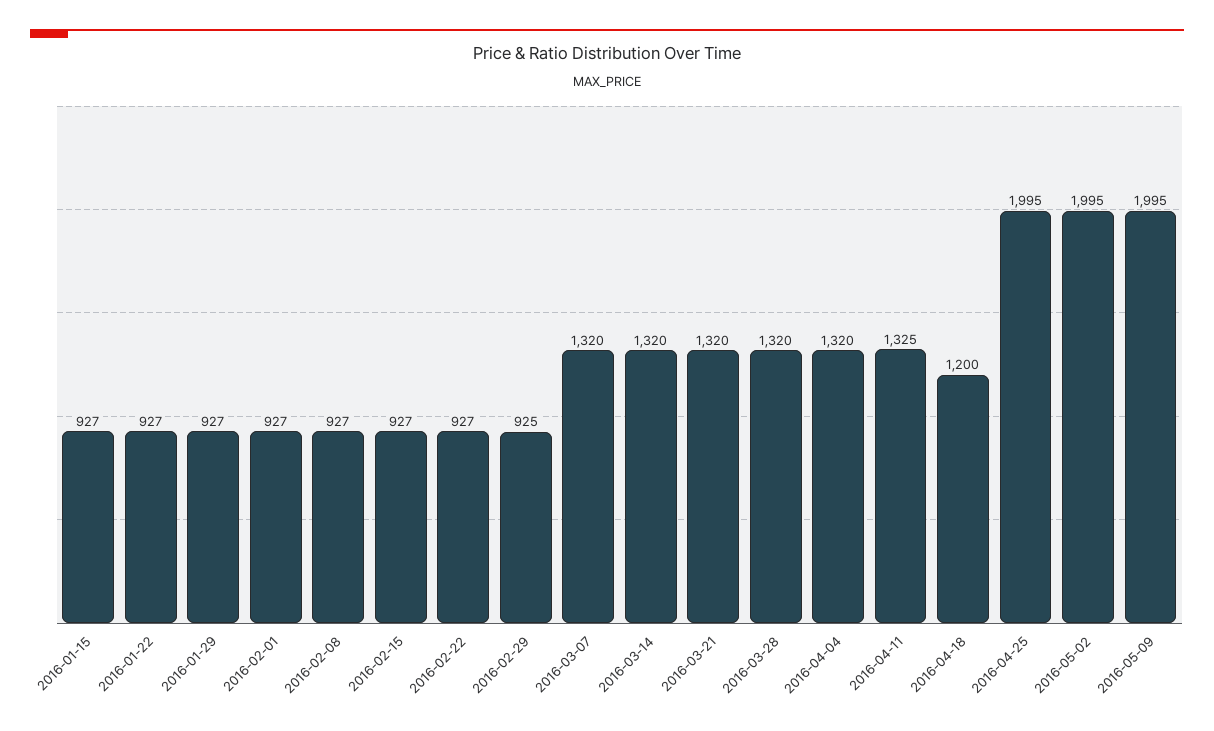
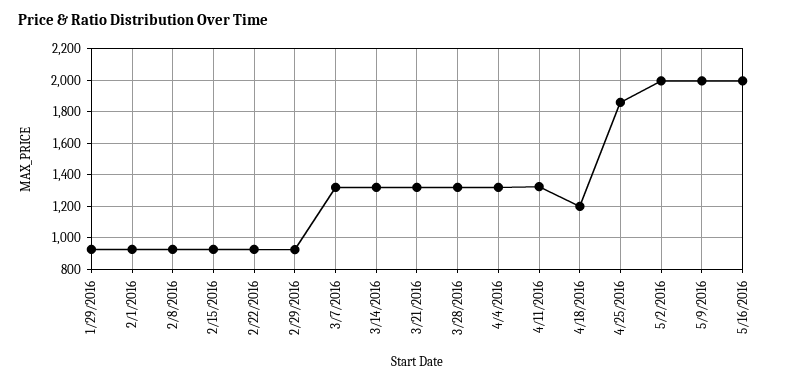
2016-01-15: 927 -> none
2016-01-22: 927 -> none
2016-04-25: 1995 -> 1850
5/16/2016: none -> 2000

